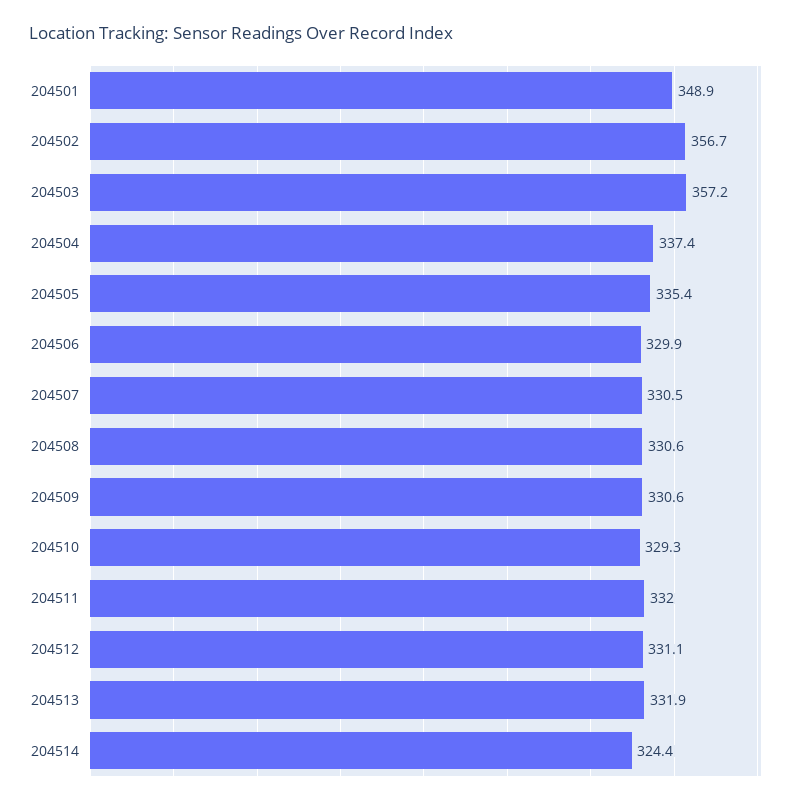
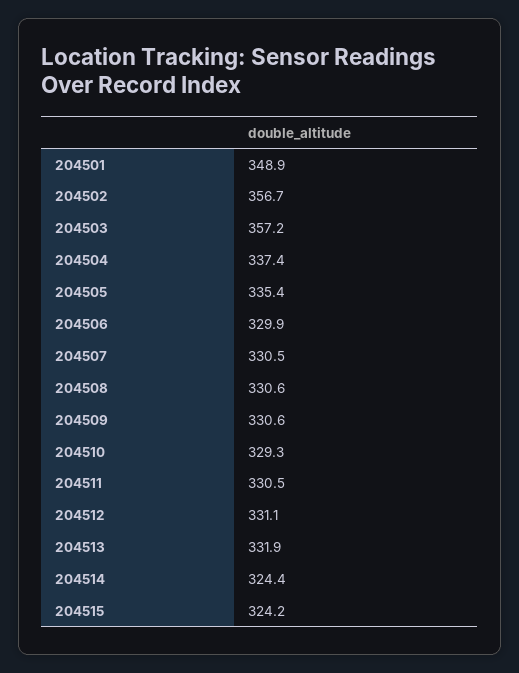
204511: 332 -> 330.5
204515: none -> 324.2

